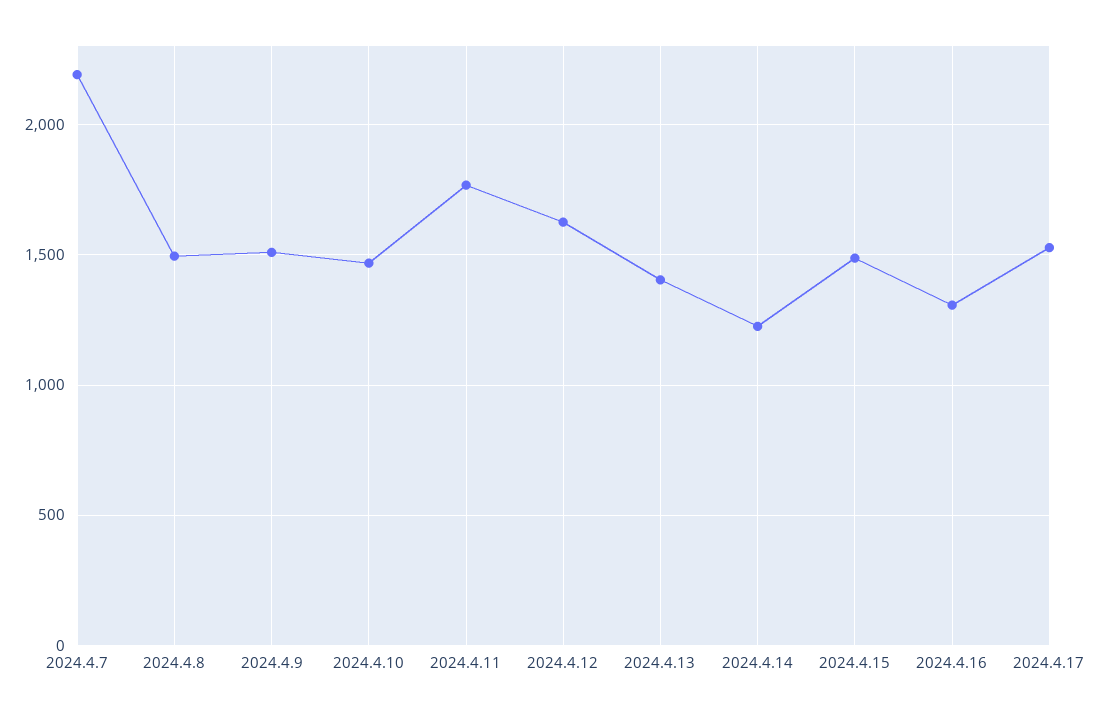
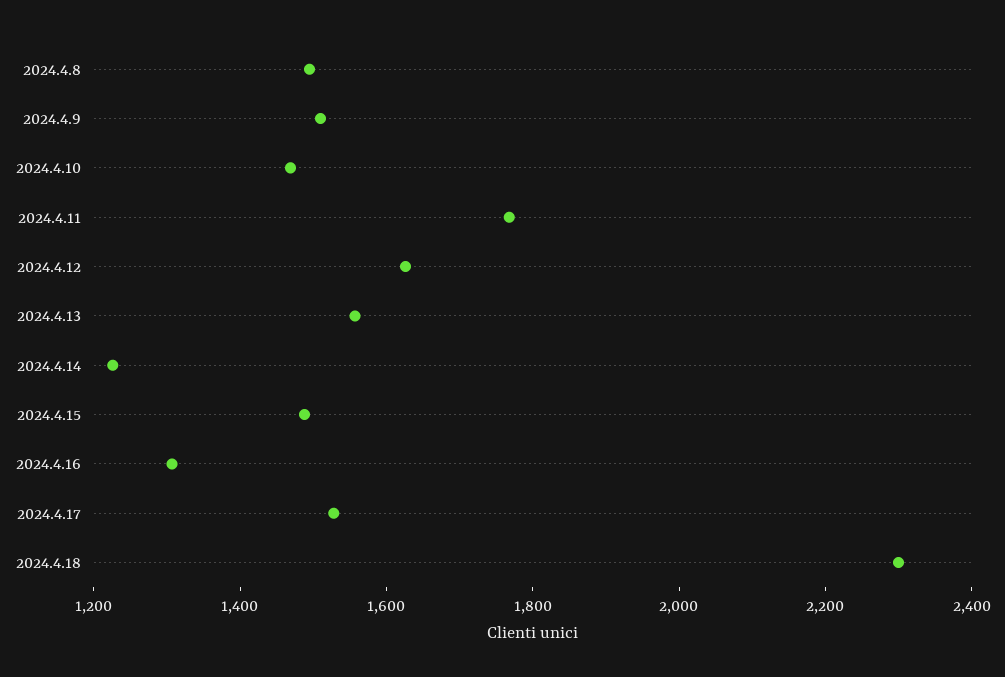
2024.4.7: 2200 -> none
2024.4.13: 1400 -> 1550
2024.4.18: none -> 2300

